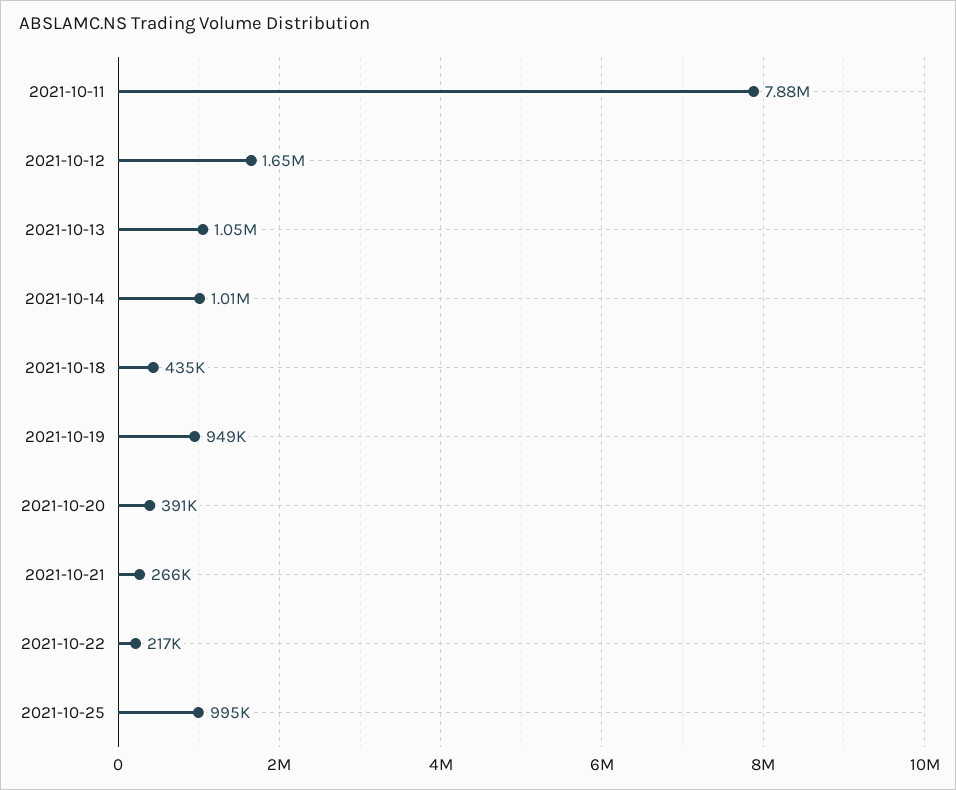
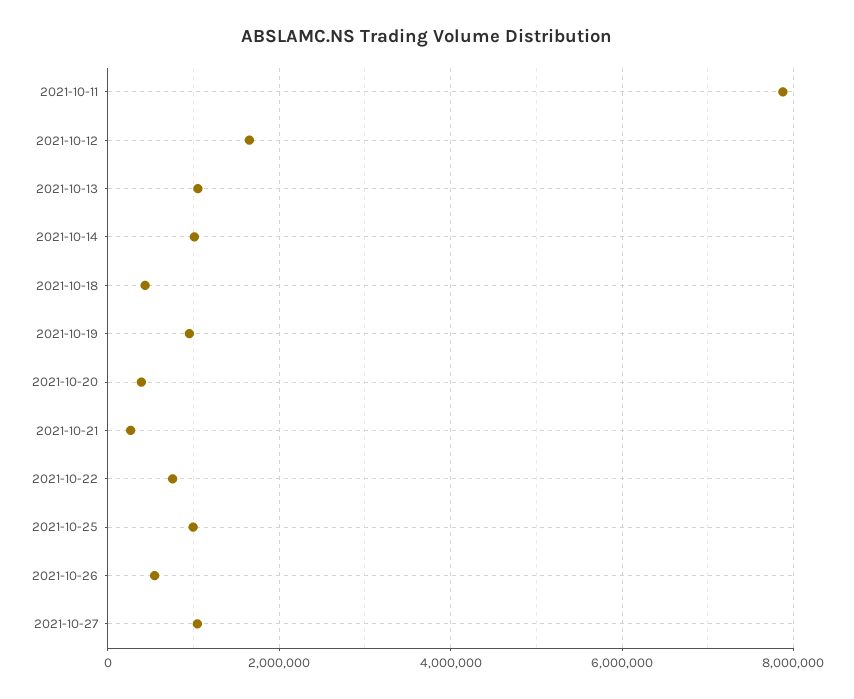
2021-10-22: 217000 -> 800000
2021-10-26: none -> 600000
2021-10-27: none -> 1000000

